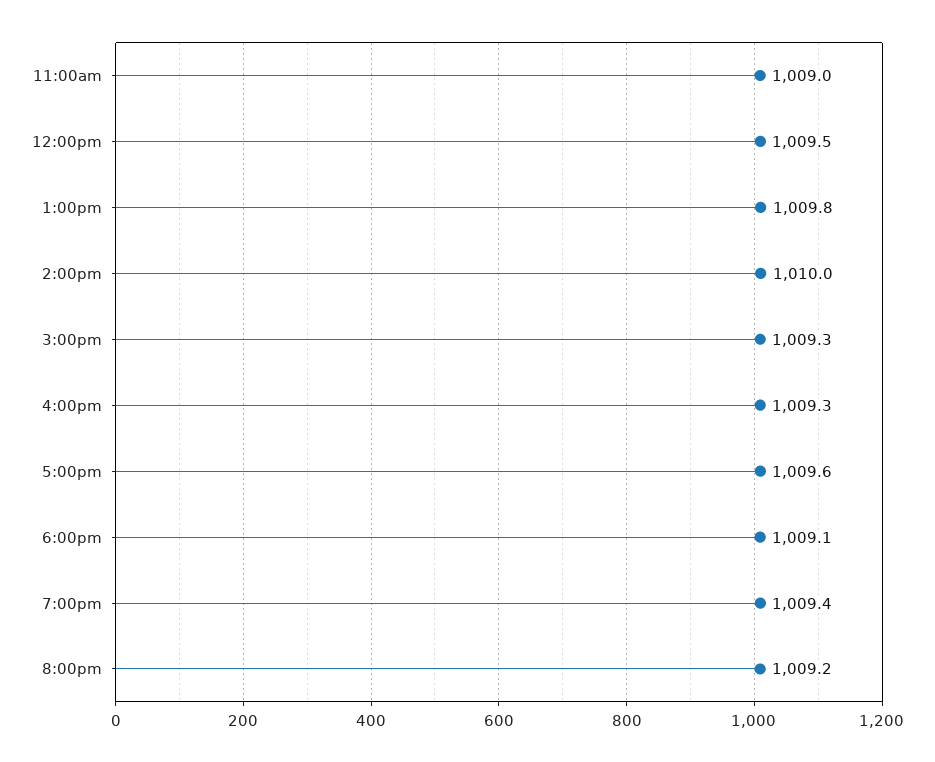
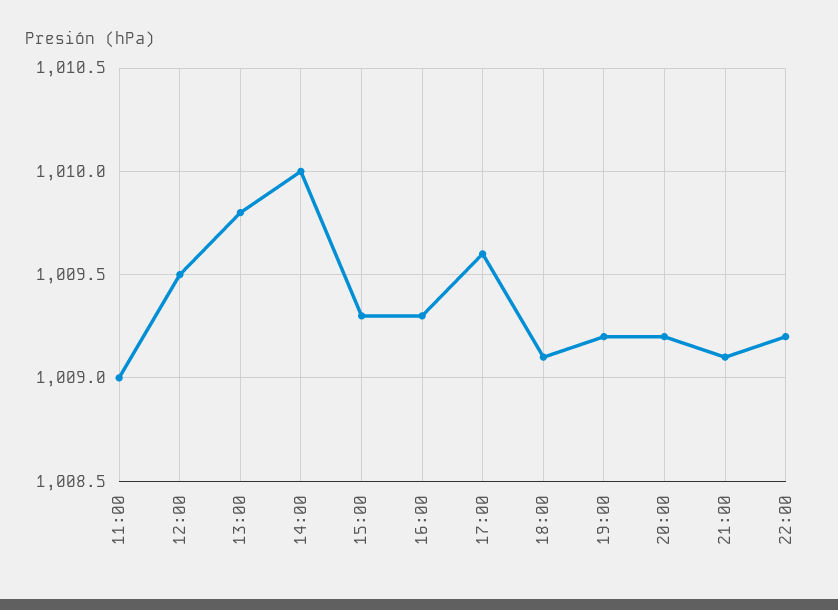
7:00pm: 1009.4 -> 1009.2
21:00: none -> 1009.1
22:00: none -> 1009.2

